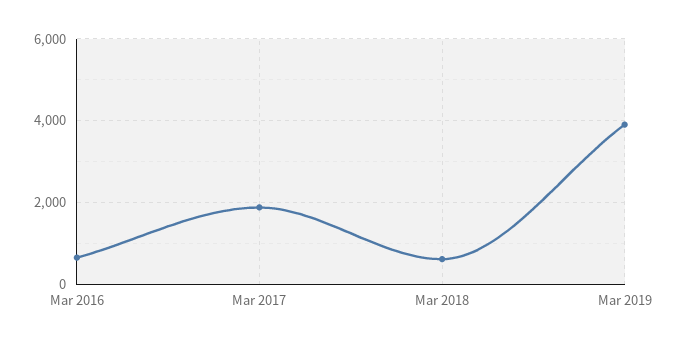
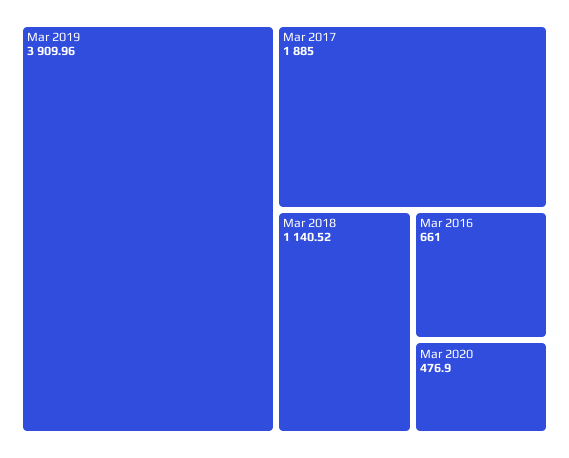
Mar 2018: 600 -> 1140.52
Mar 2020: none -> 476.9

